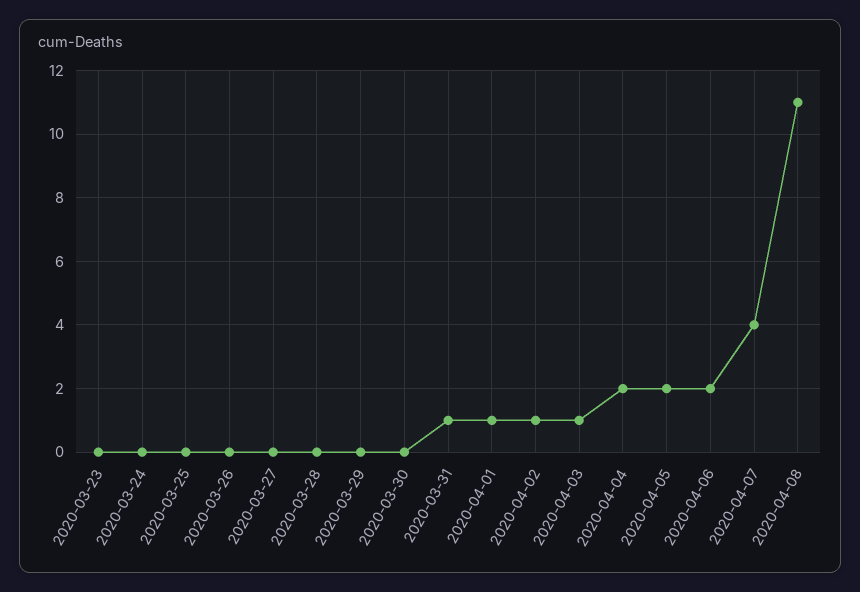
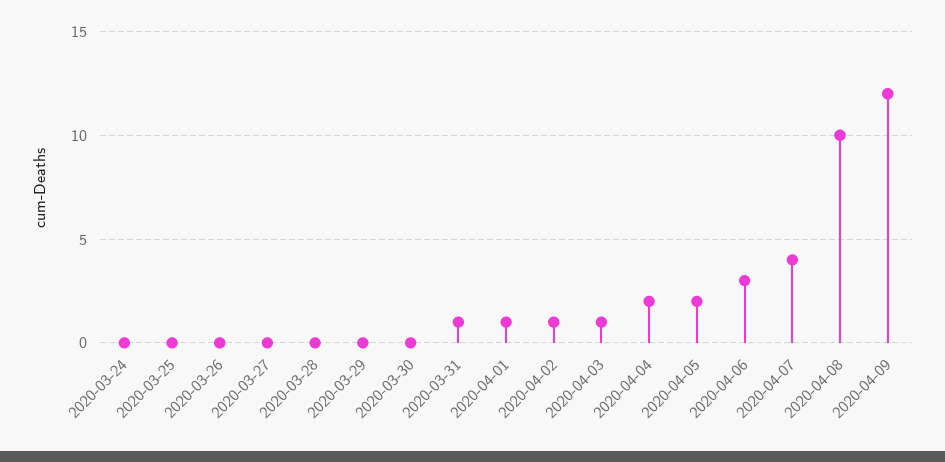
2020-03-23: 0 -> none
2020-04-06: 2 -> 3
2020-04-08: 11 -> 10
2020-04-09: none -> 12

